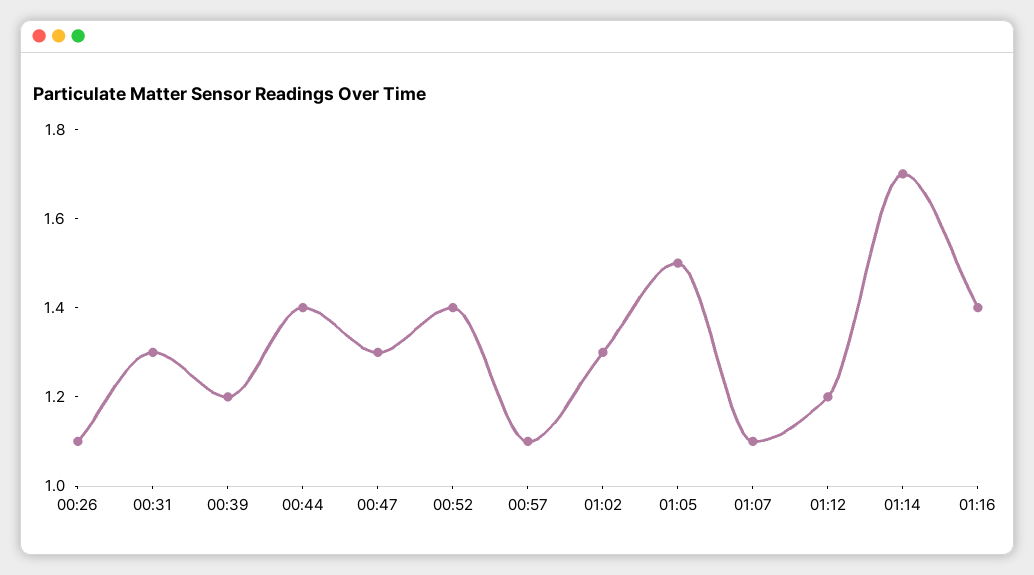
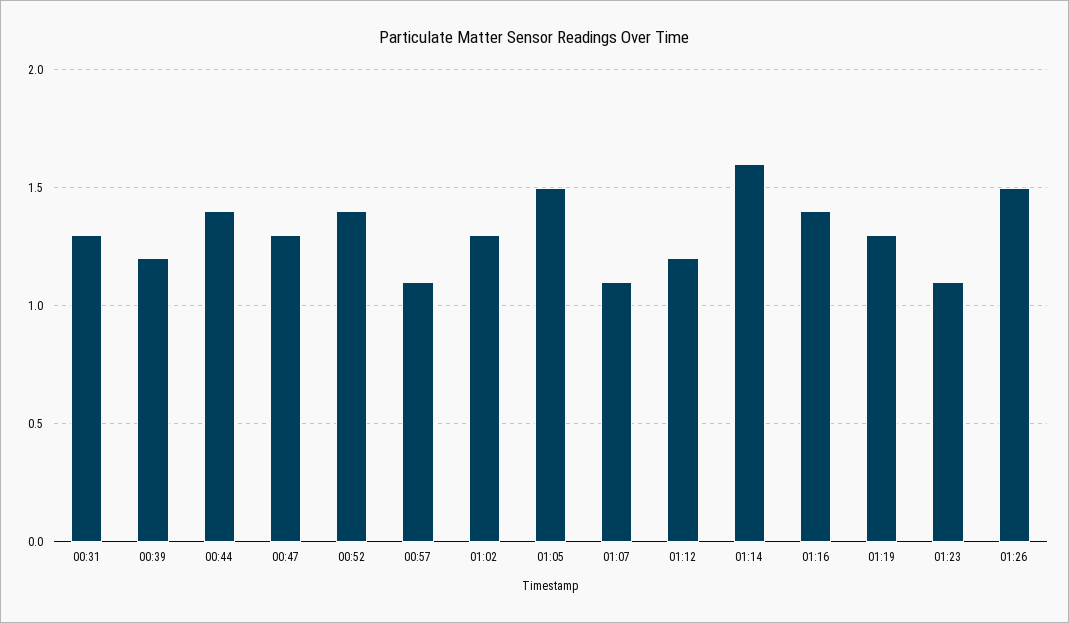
00:26: 1.1 -> none
01:14: 1.7 -> 1.6
01:19: none -> 1.3
01:23: none -> 1.1
01:26: none -> 1.5

